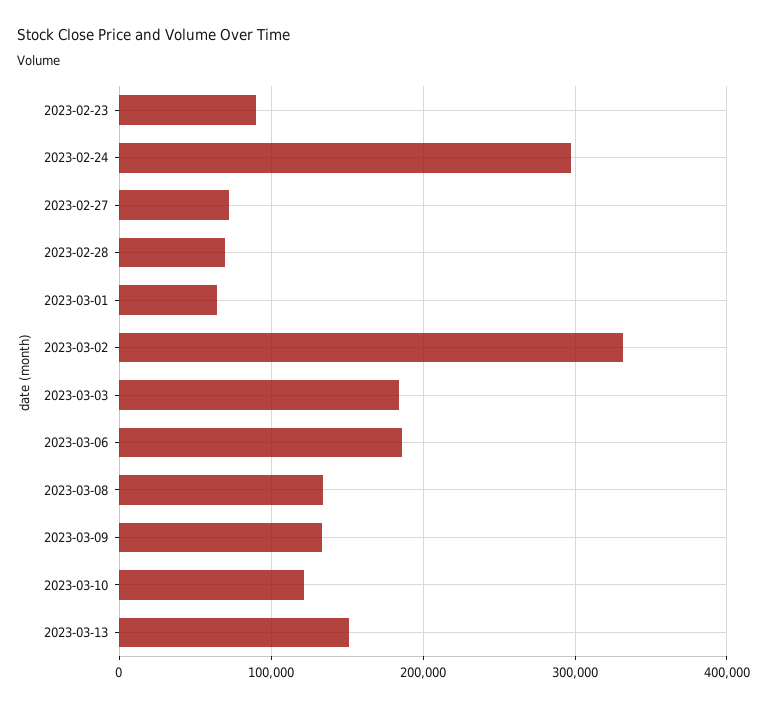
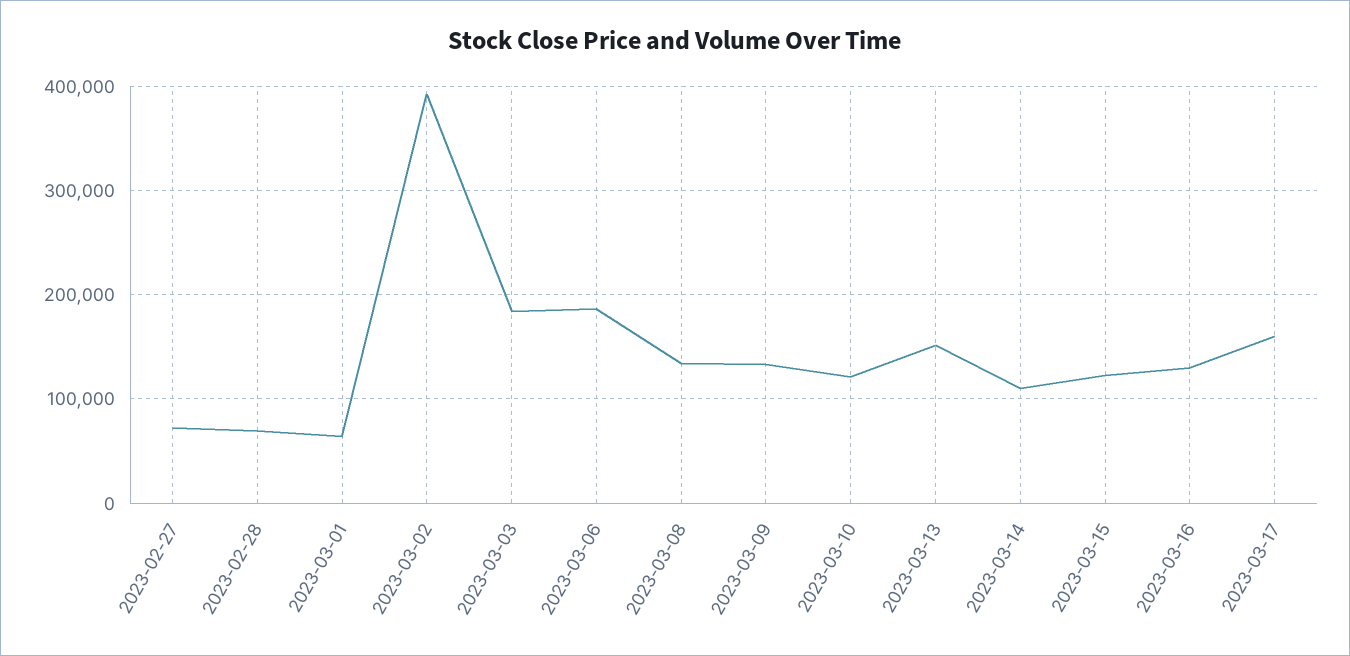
2023-02-23: 90000 -> none
2023-02-24: 300000 -> none
2023-03-02: 330000 -> 390000
2023-03-14: none -> 110000
2023-03-15: none -> 120000
2023-03-16: none -> 130000
2023-03-17: none -> 160000

